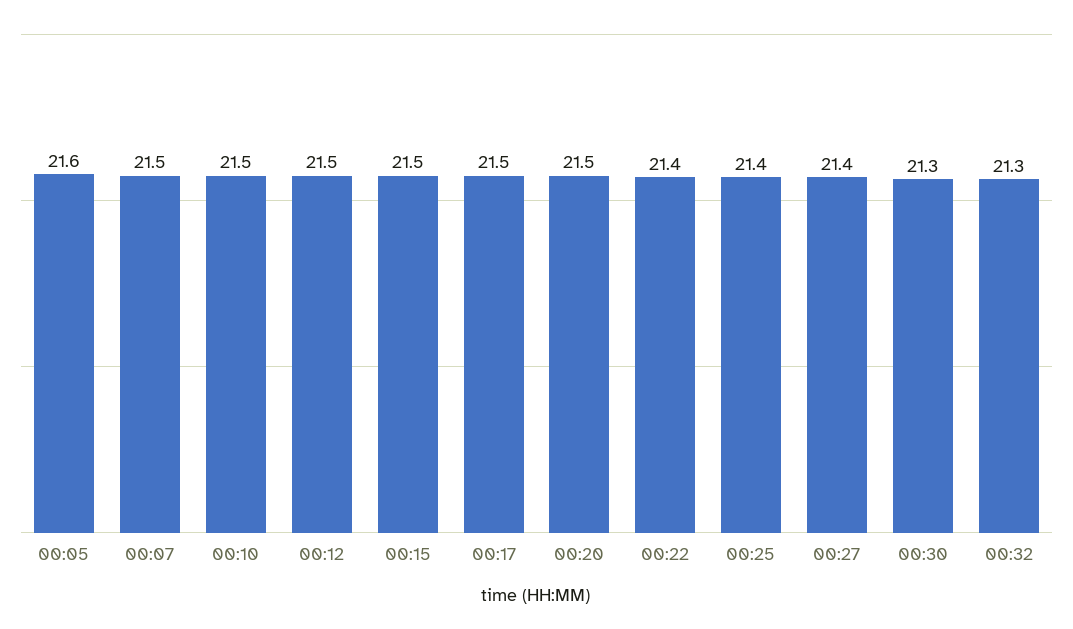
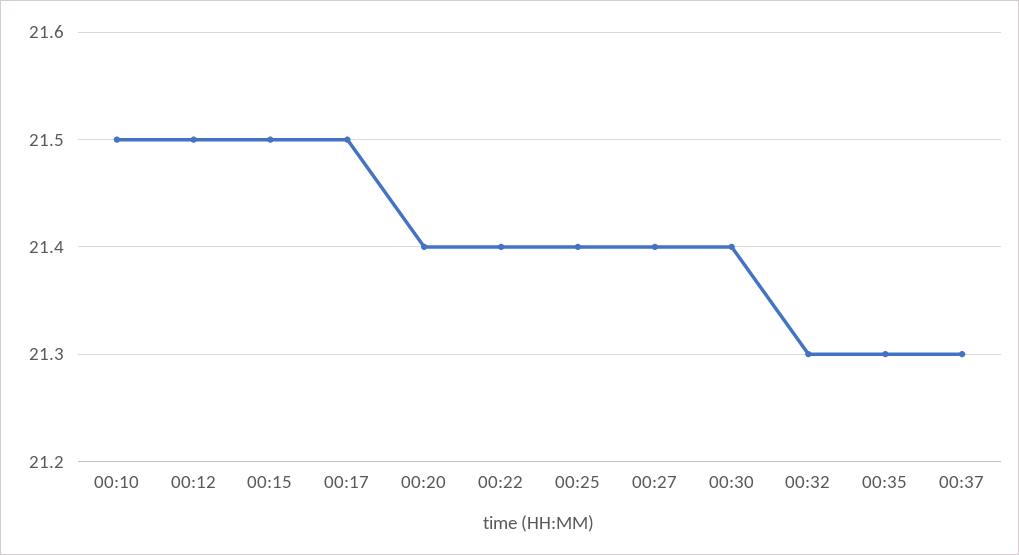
00:05: 21.6 -> none
00:07: 21.5 -> none
00:20: 21.5 -> 21.4
00:30: 21.3 -> 21.4
00:35: none -> 21.3
00:37: none -> 21.3

